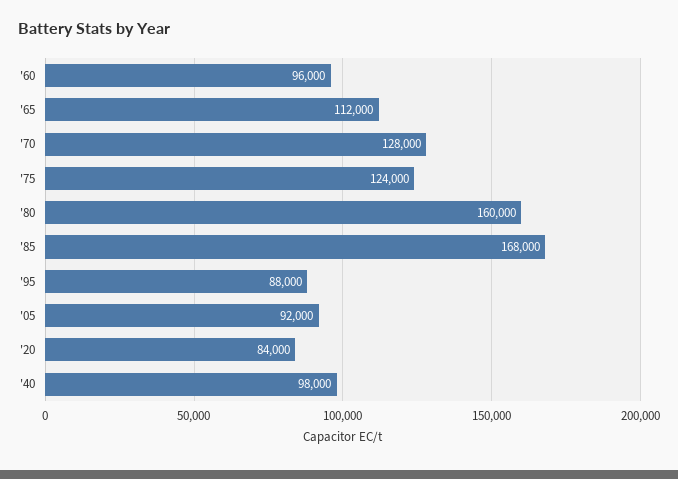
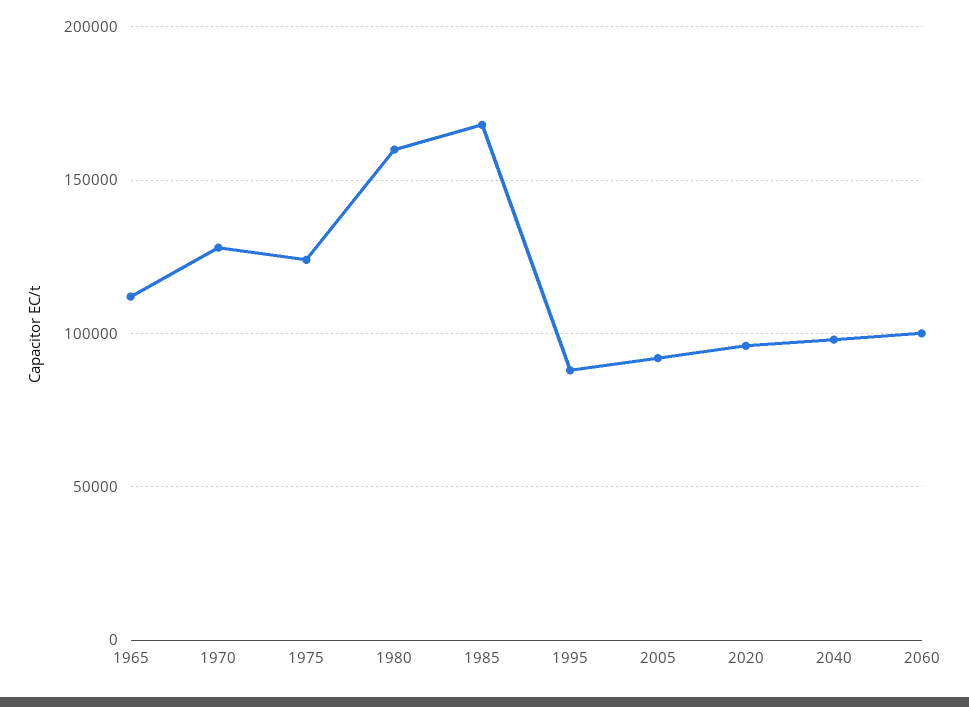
'60: 96000 -> none
'20: 84000 -> 95000
2060: none -> 100000

